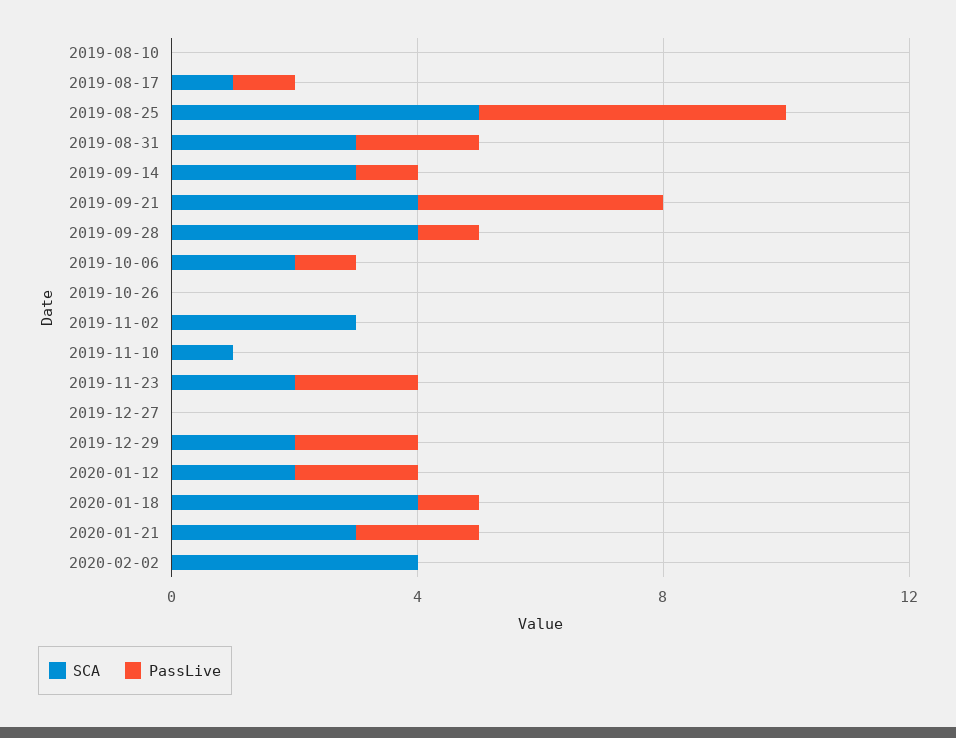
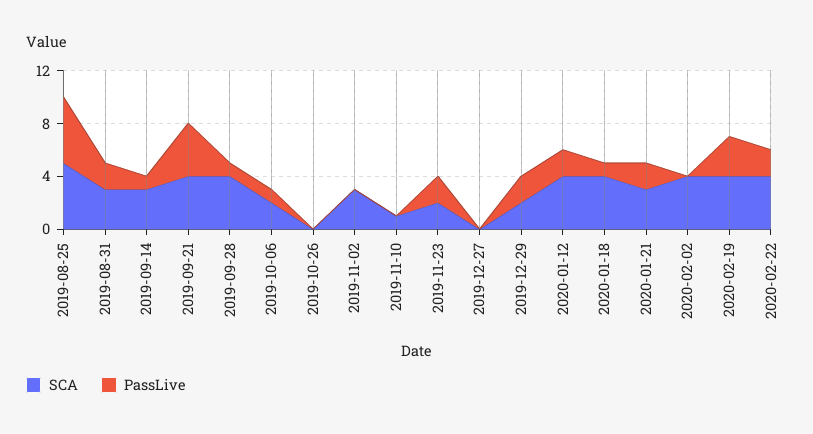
SCA, 2019-08-10: 0 -> none
PassLive, 2019-08-10: 0 -> none
SCA, 2019-08-17: 1 -> none
PassLive, 2019-08-17: 1 -> none
SCA, 2020-01-12: 2 -> 4
SCA, 2020-02-19: none -> 4
PassLive, 2020-02-19: none -> 3
SCA, 2020-02-22: none -> 4
PassLive, 2020-02-22: none -> 2

